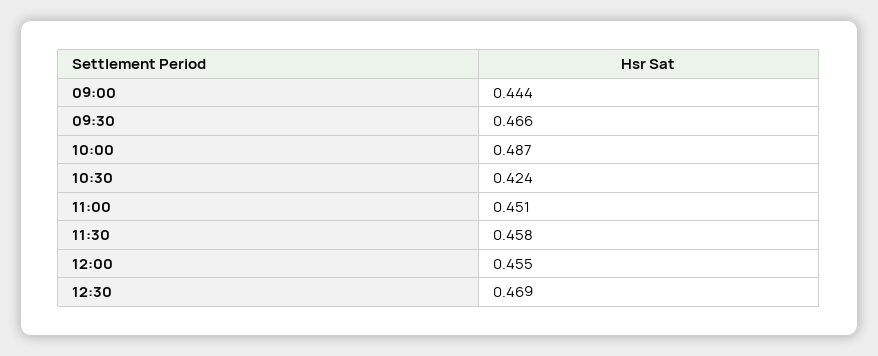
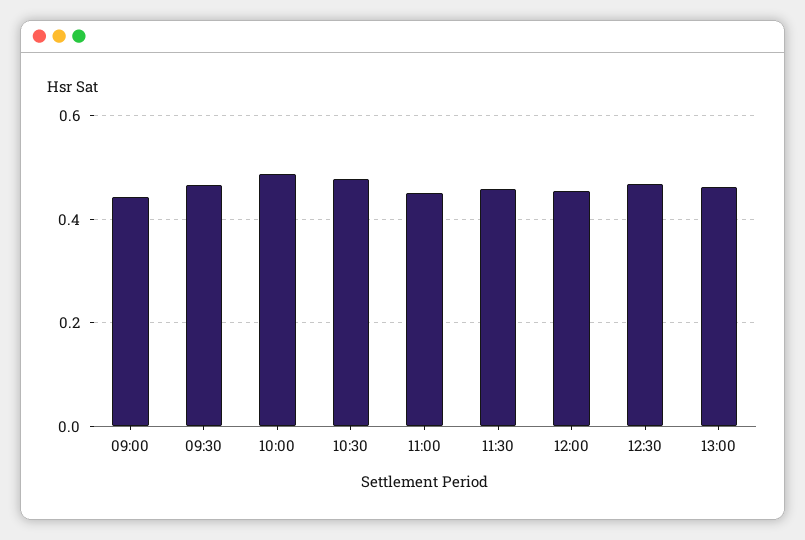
10:30: 0.424 -> 0.48
13:00: none -> 0.46

